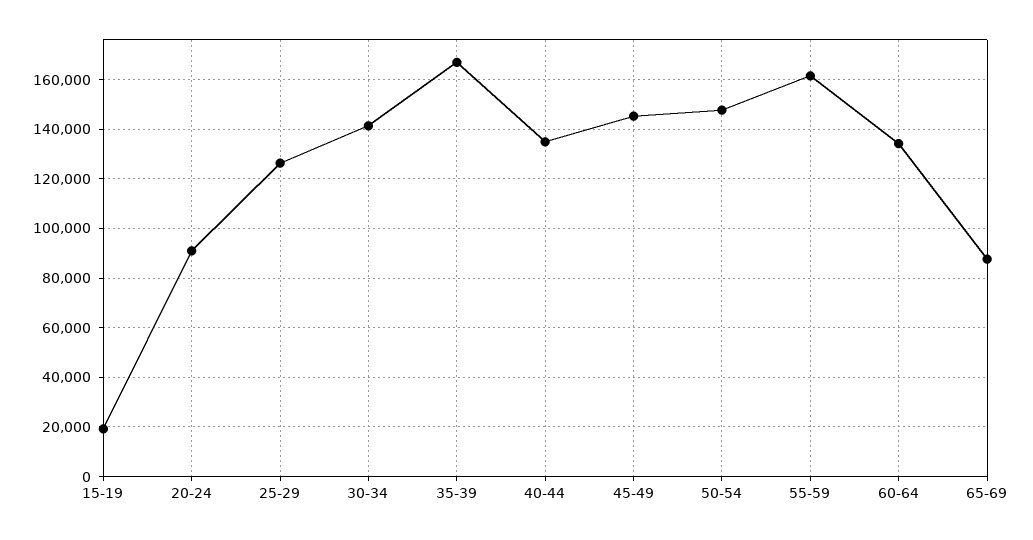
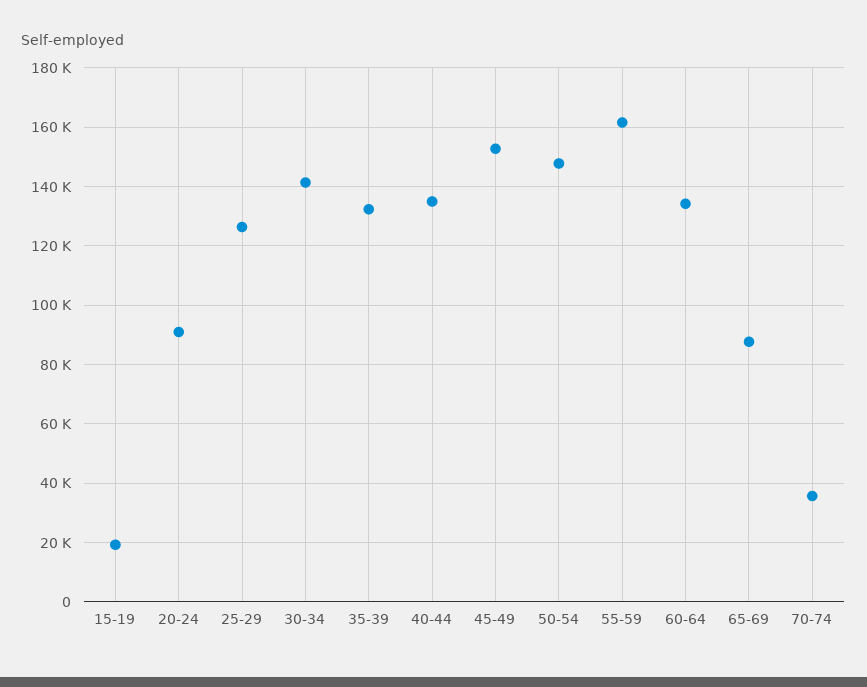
35-39: 167500 -> 132500
45-49: 145000 -> 152500
70-74: none -> 35000

